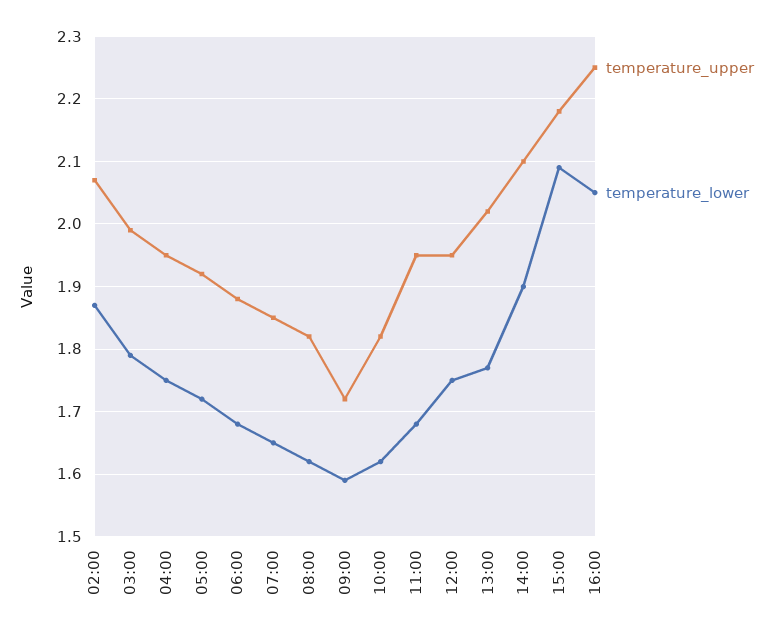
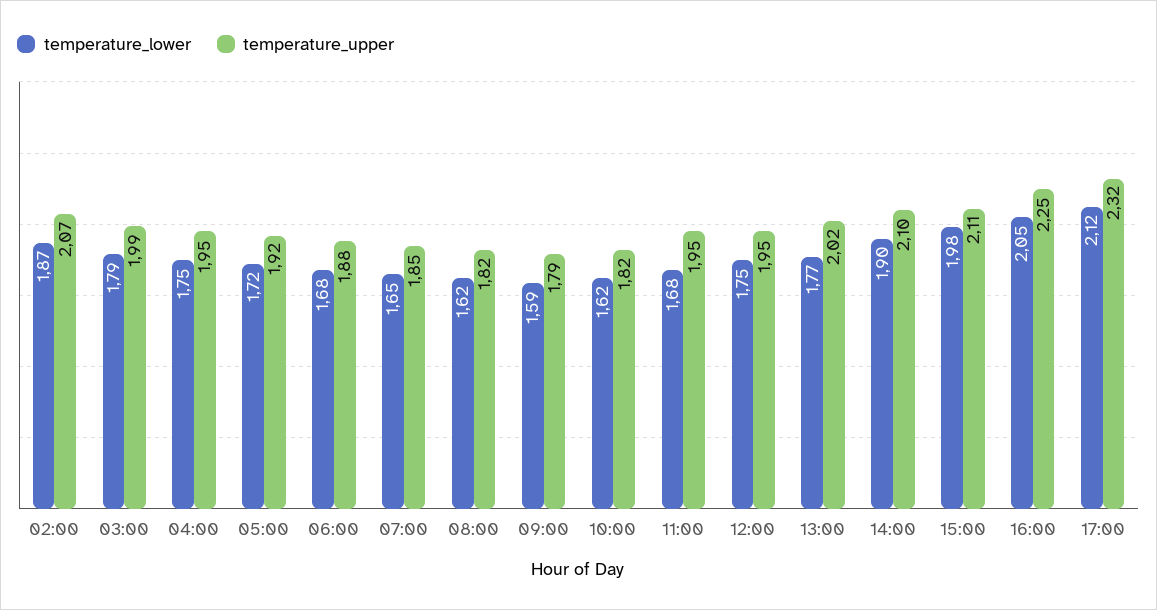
temperature_upper, 09:00: 1.72 -> 1.79
temperature_upper, 15:00: 2.18 -> 2.11
temperature_lower, 15:00: 2.09 -> 1.98
temperature_lower, 17:00: none -> 2.12
temperature_upper, 17:00: none -> 2.32

